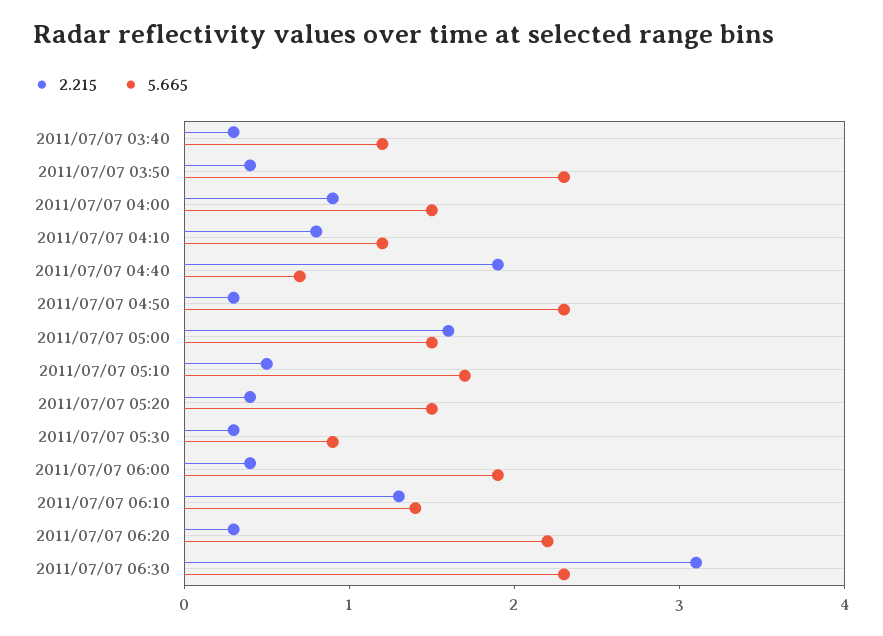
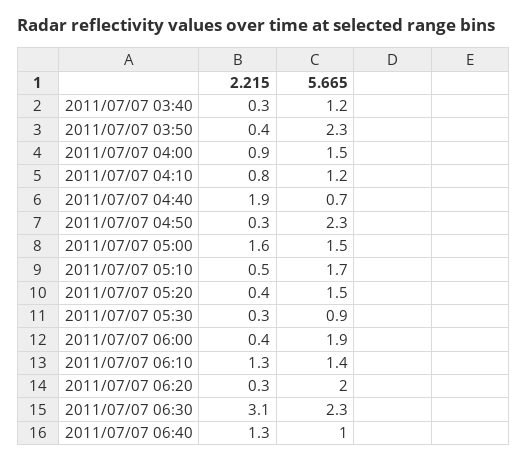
5.665, 2011/07/07 06:20: 2.2 -> 2
2.215, 2011/07/07 06:40: none -> 1.3
5.665, 2011/07/07 06:40: none -> 1

